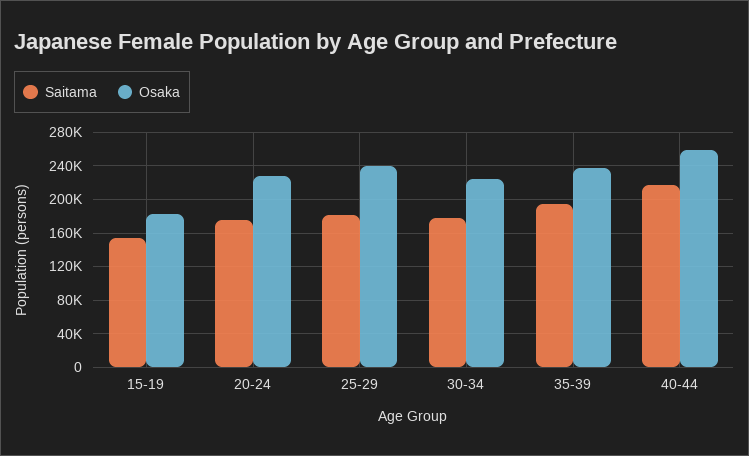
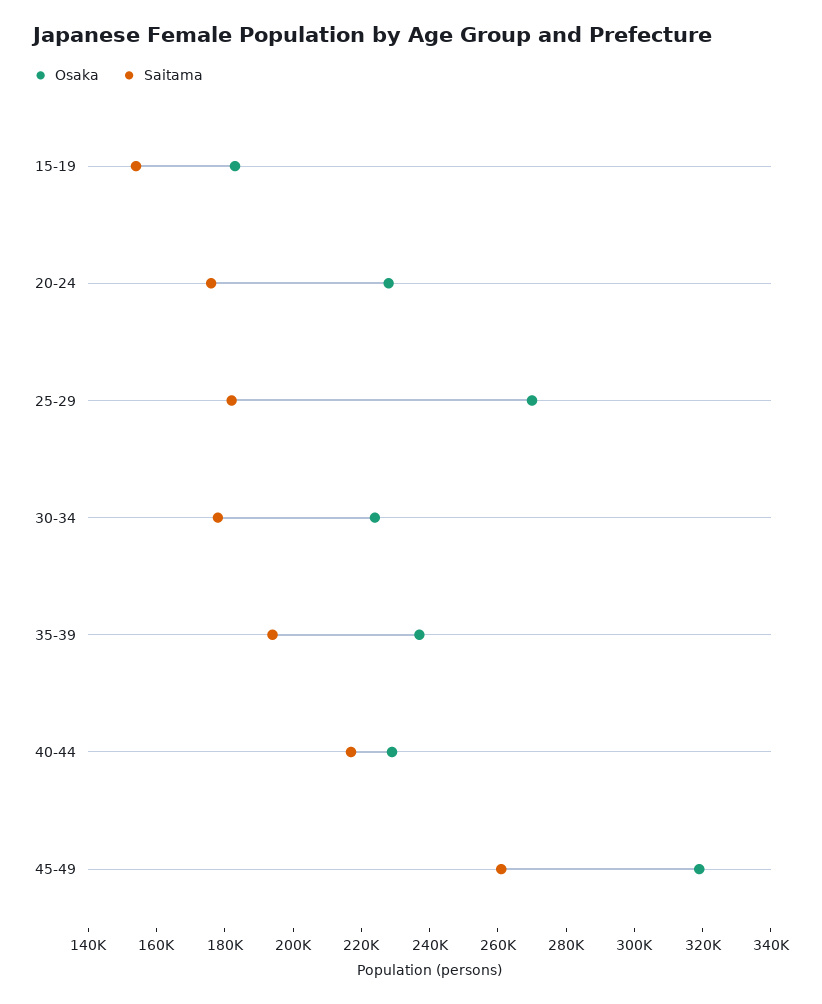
Osaka, 25-29: 240000 -> 270000
Osaka, 40-44: 260000 -> 230000
Osaka, 45-49: none -> 320000
Saitama, 45-49: none -> 260000

